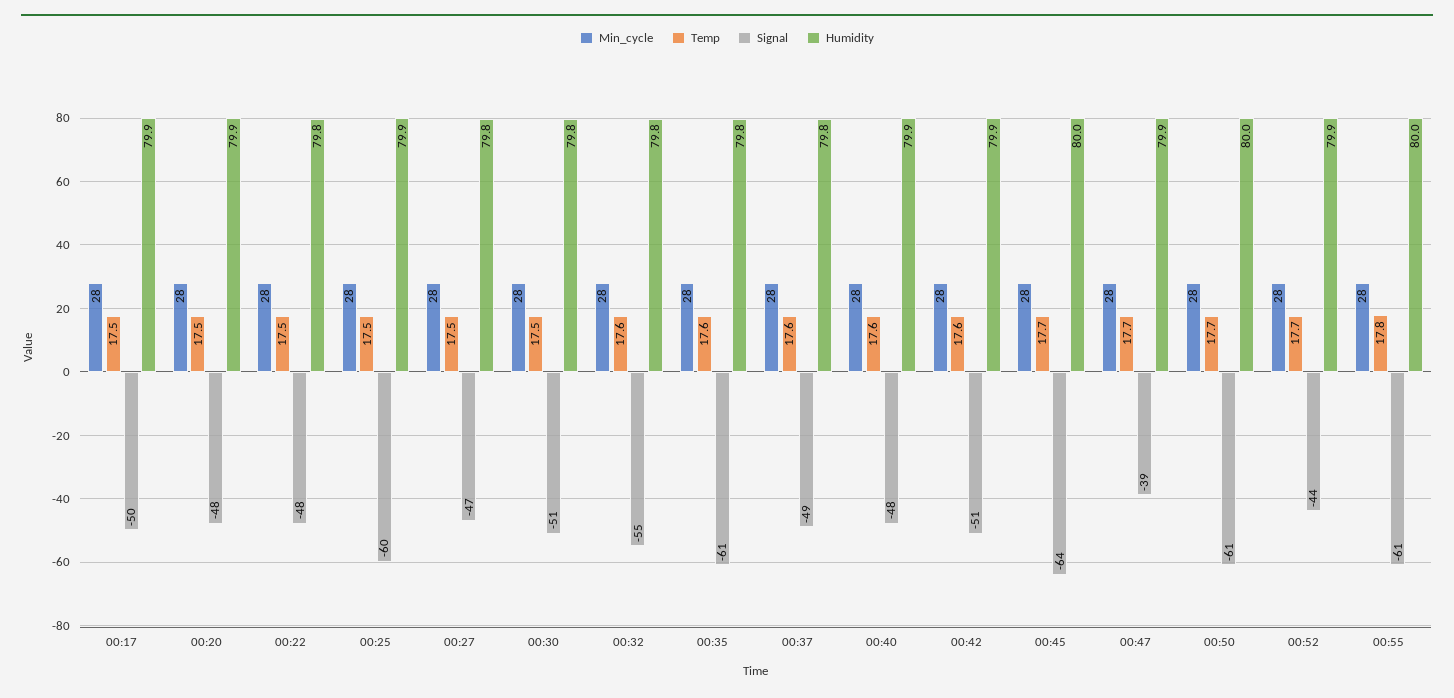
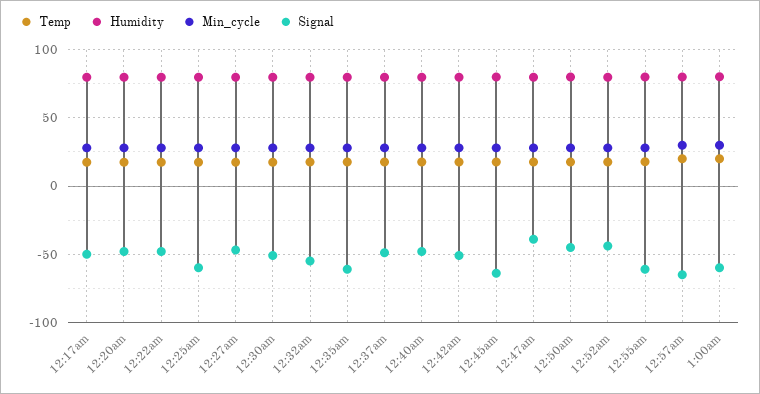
Signal, 00:50: -61 -> -45
Temp, 12:57am: none -> 20
Humidity, 12:57am: none -> 80
Min_cycle, 12:57am: none -> 30
Signal, 12:57am: none -> -65
Temp, 1:00am: none -> 20
Humidity, 1:00am: none -> 80
Min_cycle, 1:00am: none -> 30
Signal, 1:00am: none -> -60

